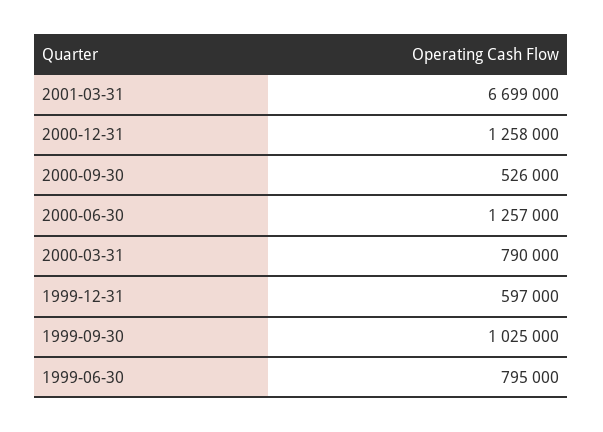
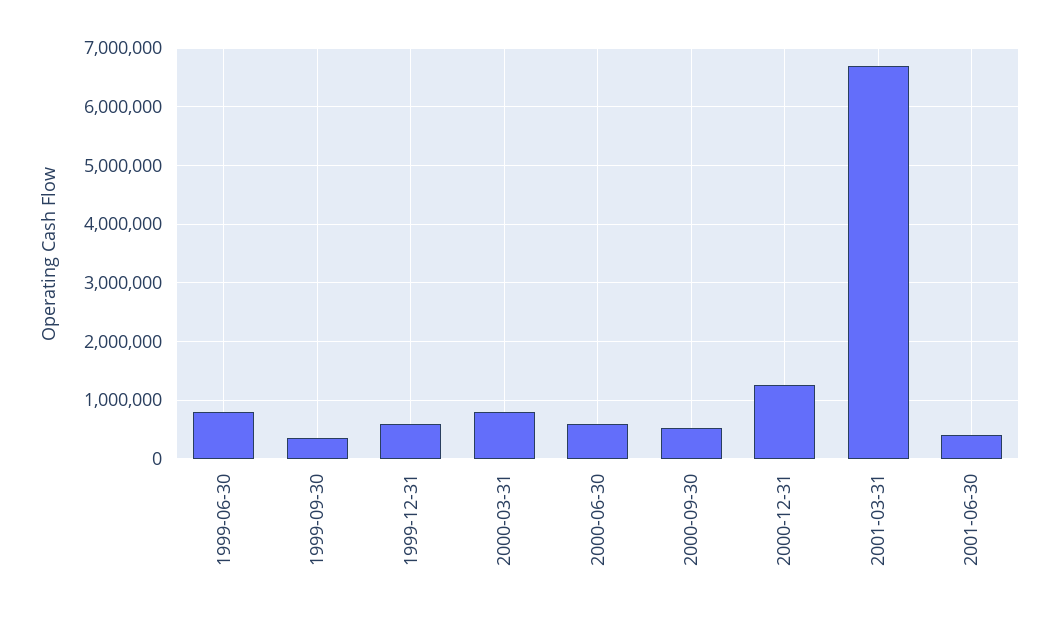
2000-06-30: 1257000 -> 600000
1999-09-30: 1025000 -> 400000
2001-06-30: none -> 400000

